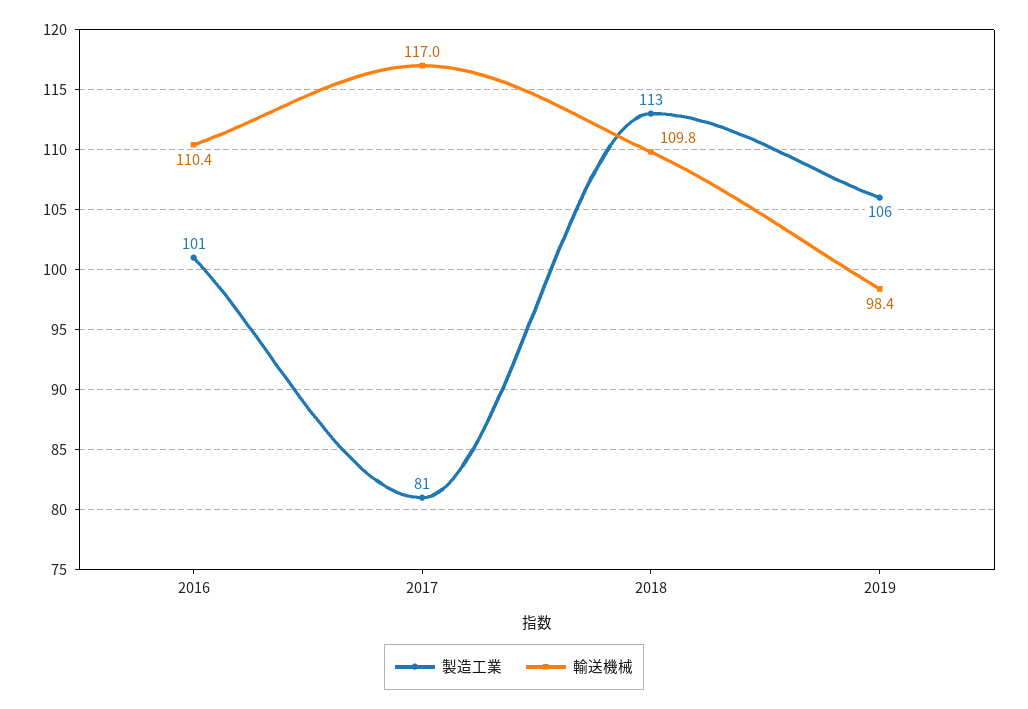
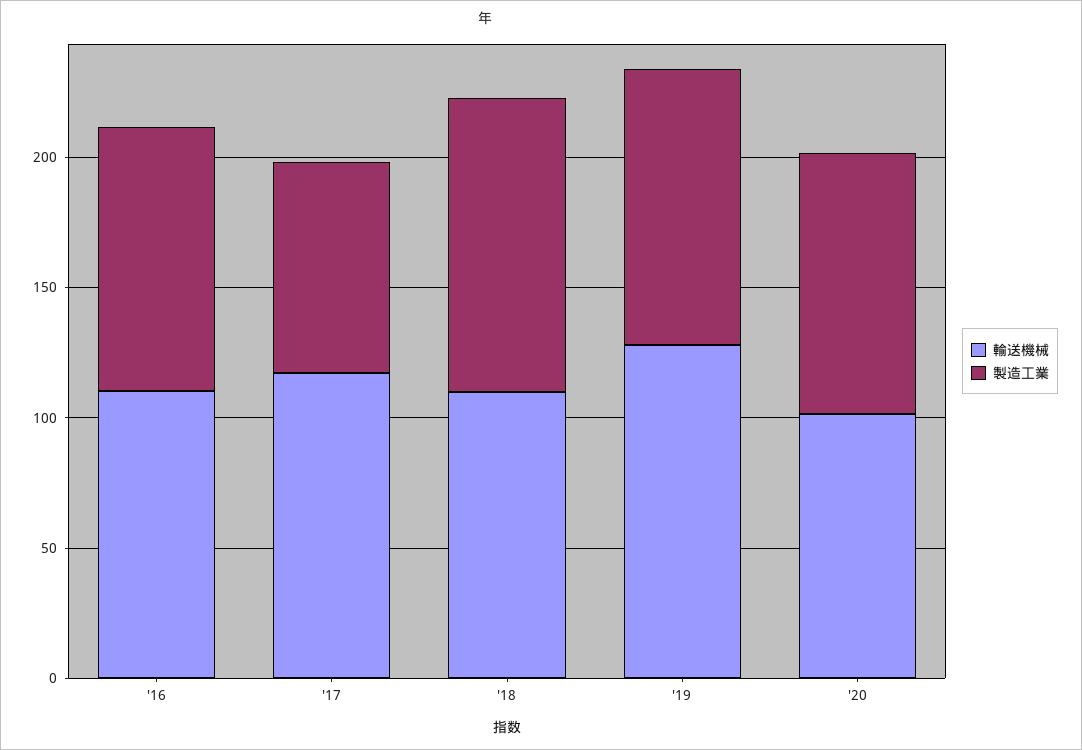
輸送機械, 2019: 98.4 -> 130
輸送機械, '20: none -> 100
製造工業, '20: none -> 100

